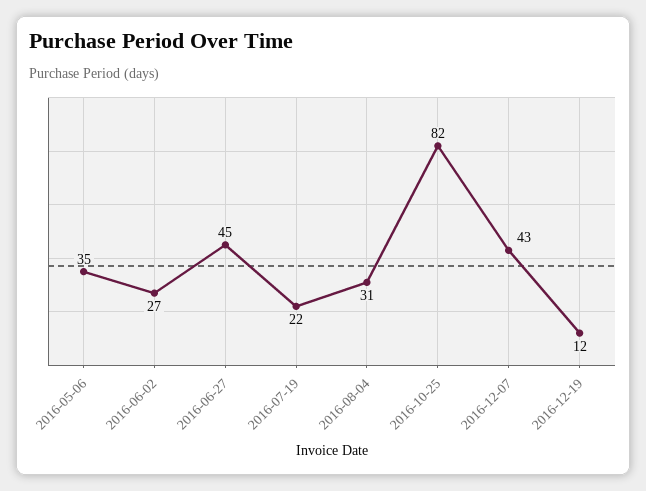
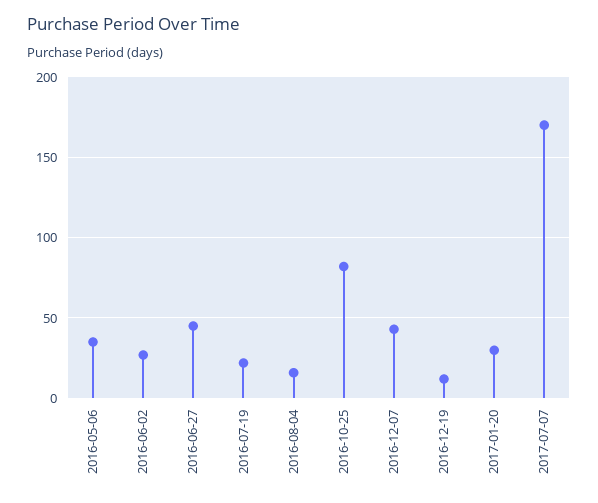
2016-08-04: 31 -> 15
2017-01-20: none -> 30
2017-07-07: none -> 170

